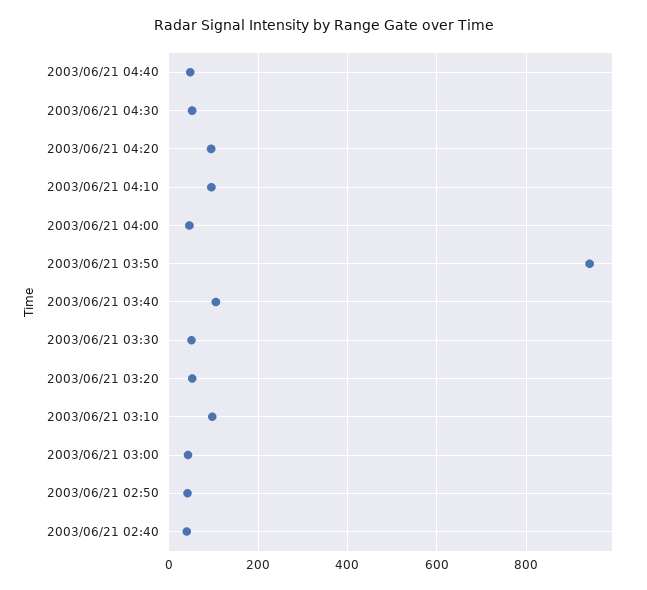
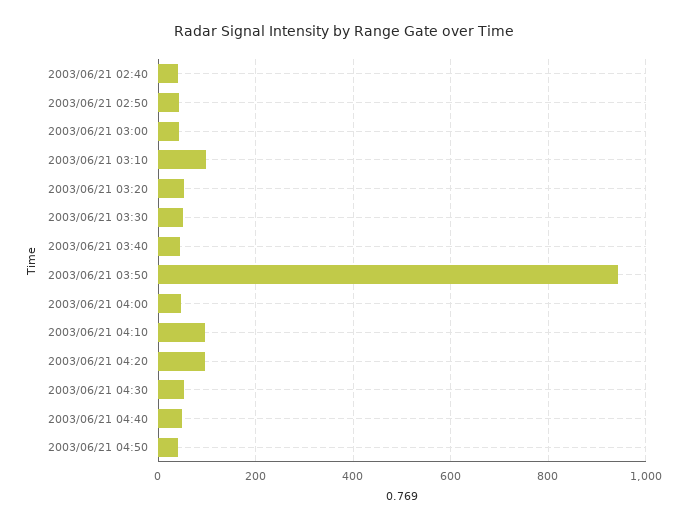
2003/06/21 03:40: 100 -> 40
2003/06/21 04:50: none -> 40

